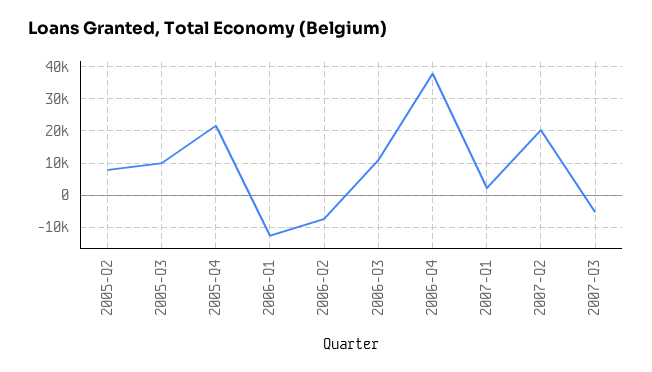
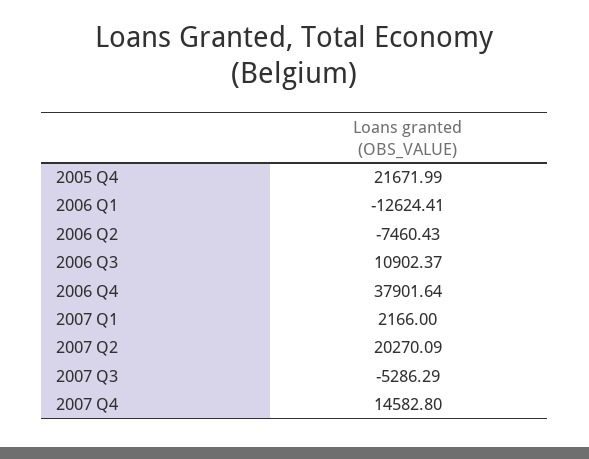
2005-Q2: 8000 -> none
2005-Q3: 10000 -> none
2007 Q4: none -> 14582.8

